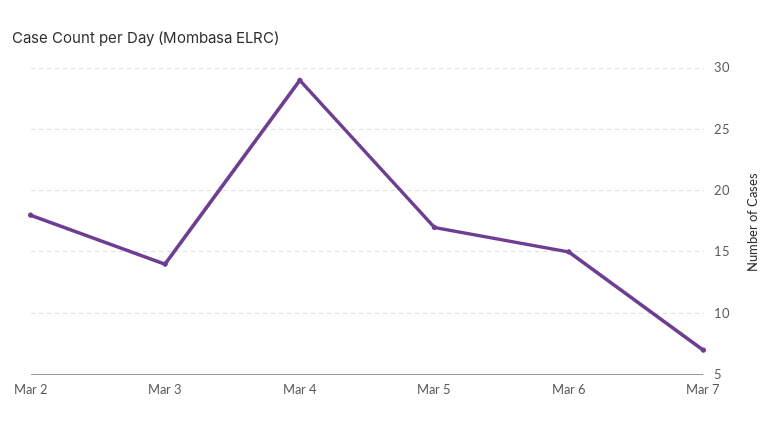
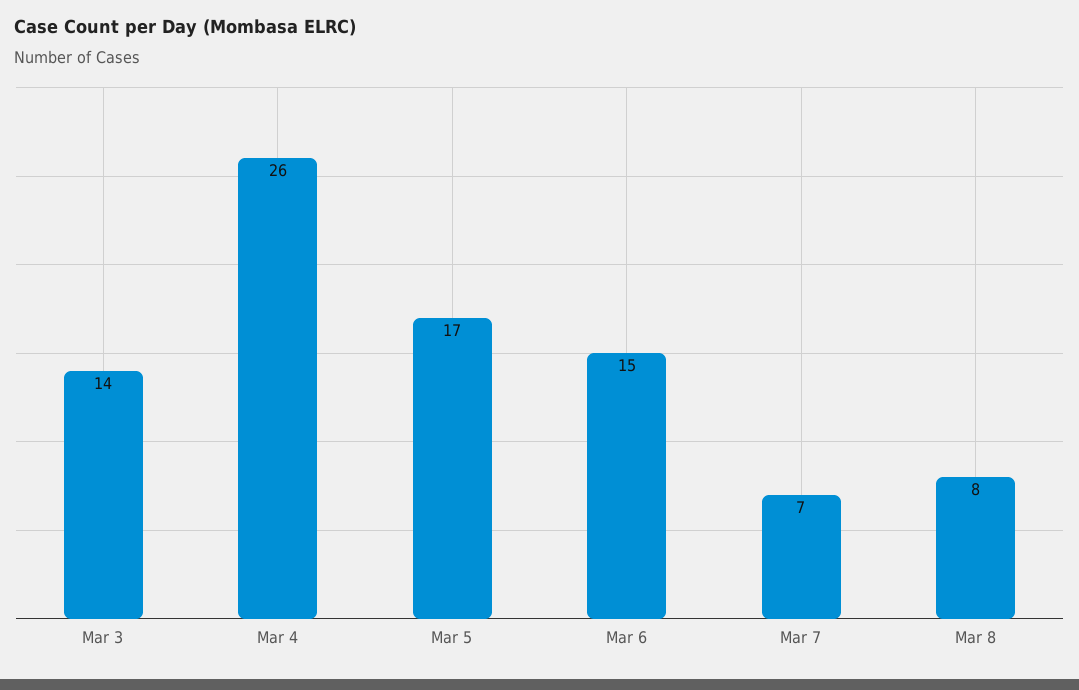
Mar 2: 18 -> none
Mar 4: 29 -> 26
Mar 8: none -> 8

